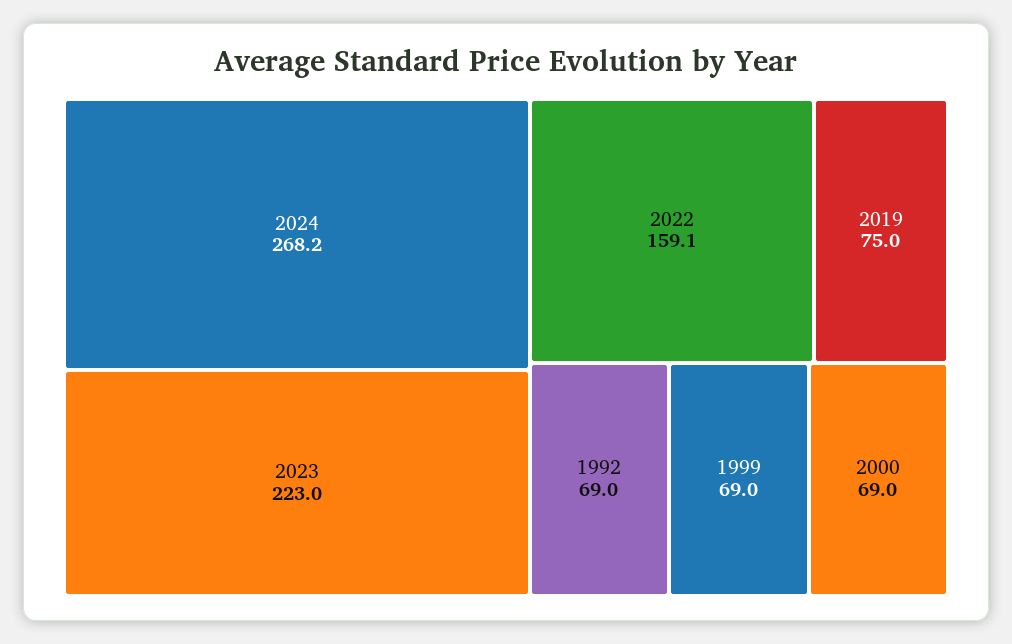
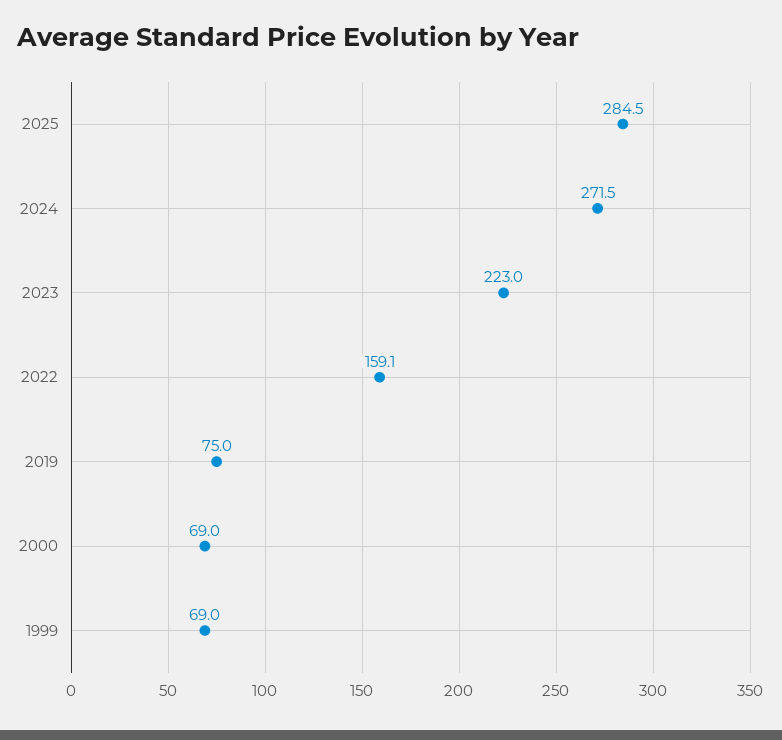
2024: 268.2 -> 271.5
1992: 69 -> none
2025: none -> 284.5

